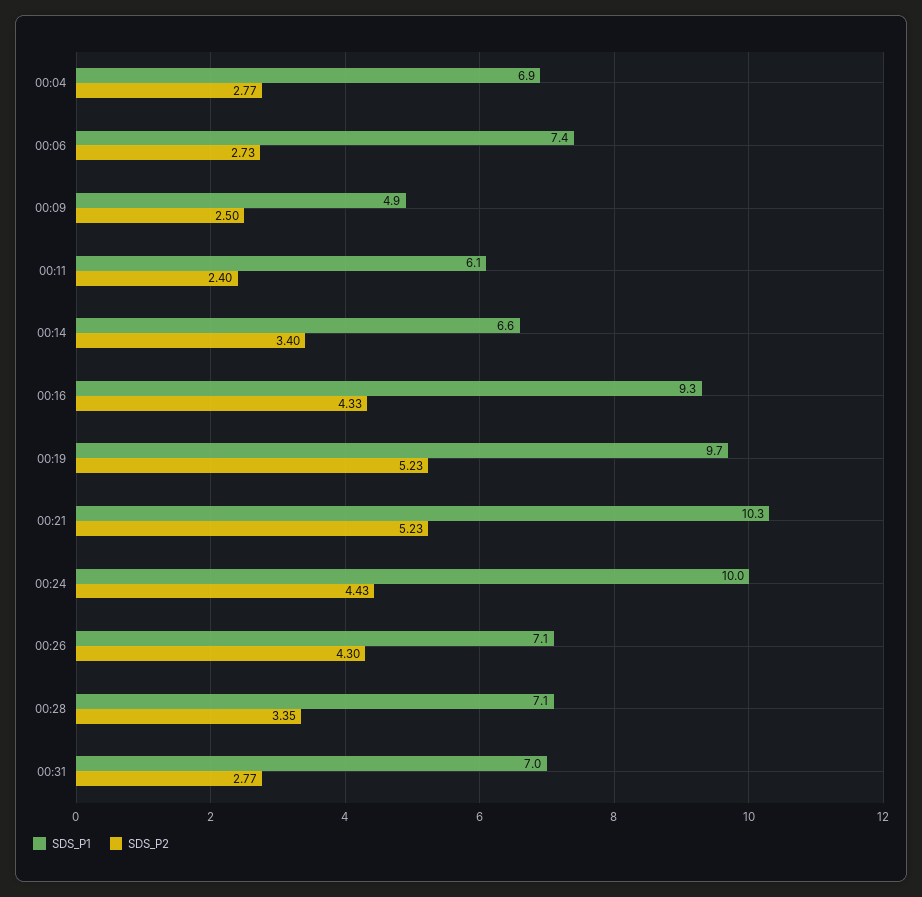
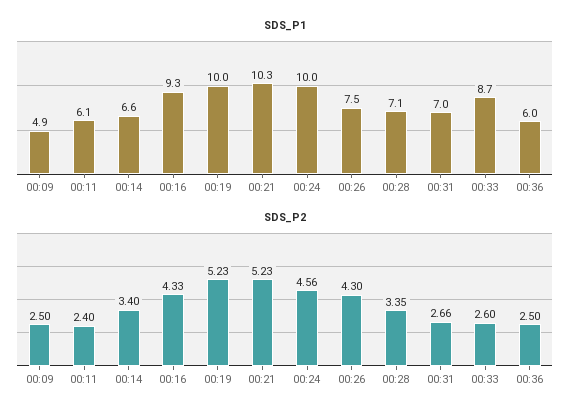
SDS_P1, 00:04: 6.9 -> none
SDS_P2, 00:04: 2.77 -> none
SDS_P1, 00:06: 7.4 -> none
SDS_P2, 00:06: 2.73 -> none
SDS_P1, 00:19: 9.7 -> 10
SDS_P2, 00:24: 4.43 -> 4.56
SDS_P1, 00:26: 7.1 -> 7.5
SDS_P2, 00:31: 2.77 -> 2.66
SDS_P1, 00:33: none -> 8.7
SDS_P1, 00:36: none -> 6
SDS_P2, 00:33: none -> 2.6
SDS_P2, 00:36: none -> 2.5

